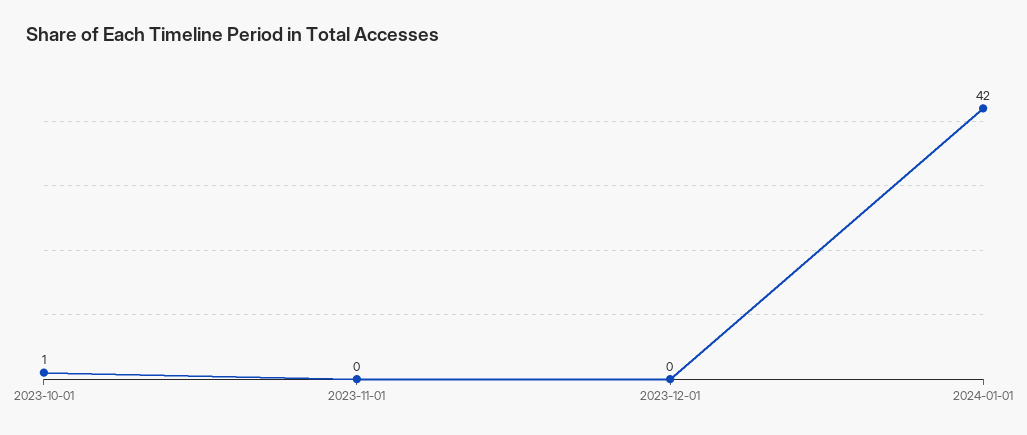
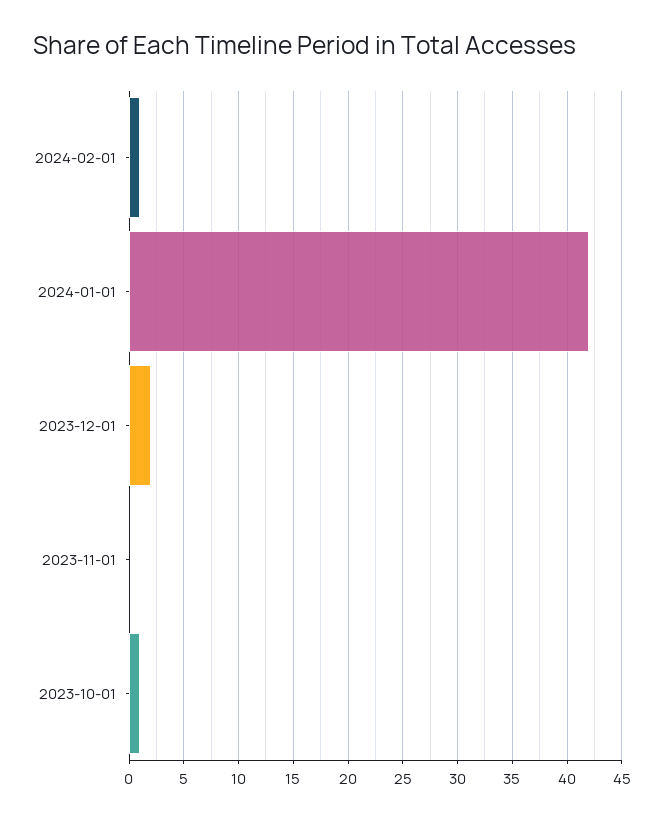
2023-12-01: 0 -> 2
2024-02-01: none -> 1

